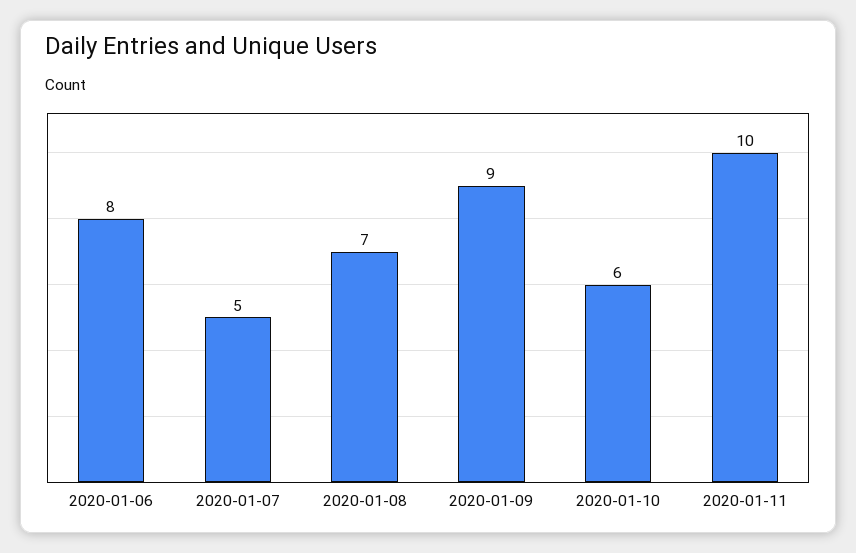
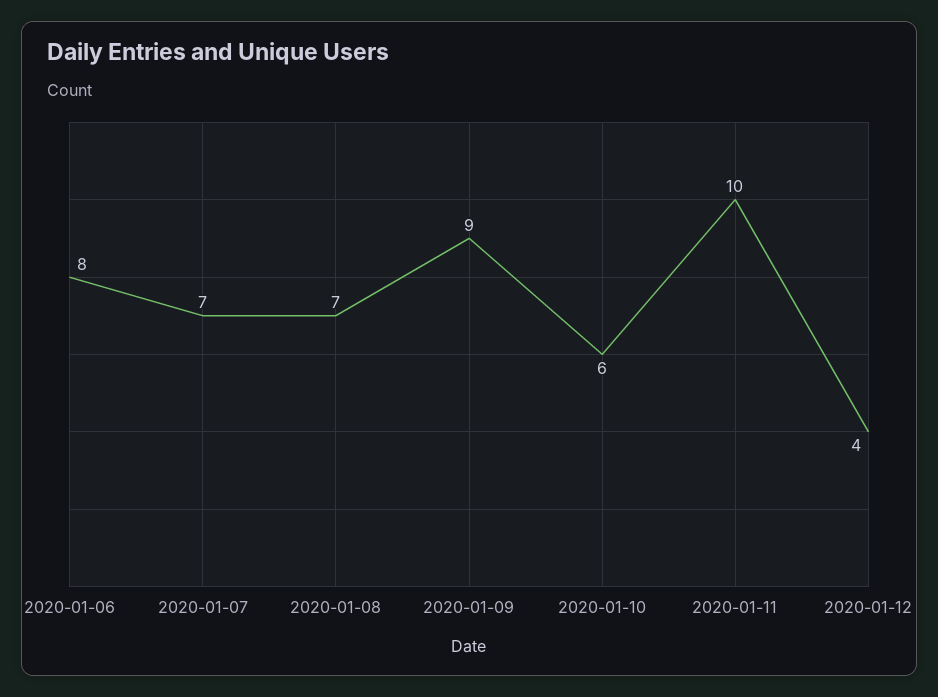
2020-01-07: 5 -> 7
2020-01-12: none -> 4

